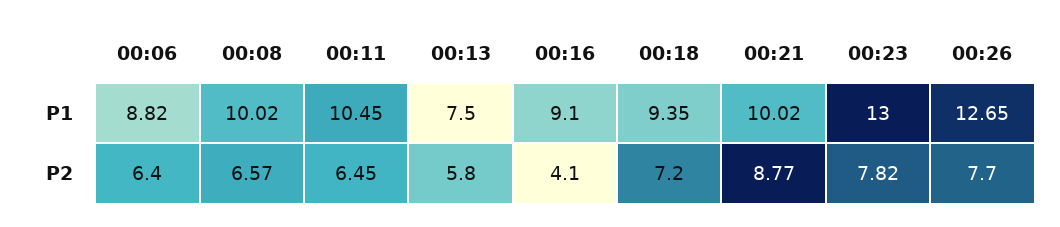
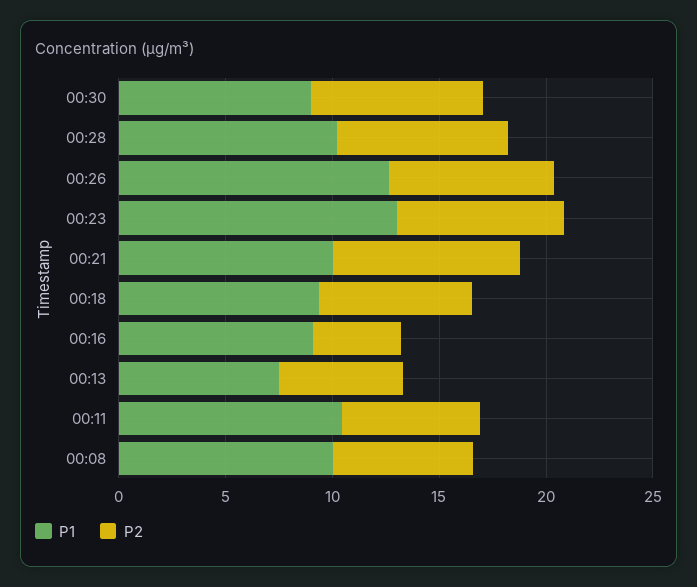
P1, 00:06: 8.82 -> none
P2, 00:06: 6.4 -> none
P1, 00:30: none -> 9
P2, 00:30: none -> 8
P1, 00:28: none -> 10
P2, 00:28: none -> 8

